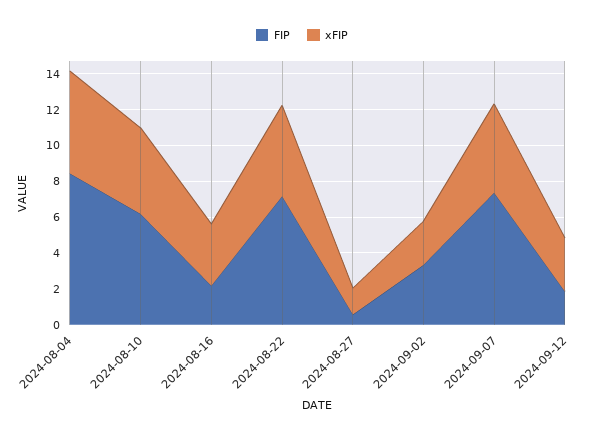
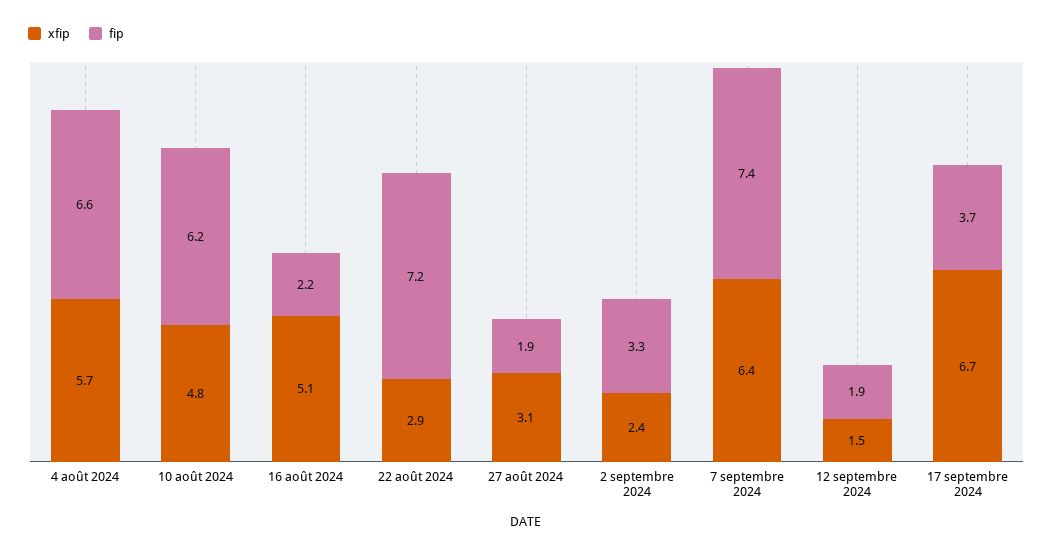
FIP, 2024-08-04: 8.5 -> 6.6
xFIP, 2024-08-16: 3.5 -> 5.1
xFIP, 2024-08-22: 5 -> 2.9
FIP, 2024-08-27: 0.5 -> 1.9
xFIP, 2024-08-27: 1.5 -> 3.1
xFIP, 2024-09-07: 5 -> 6.4
xFIP, 2024-09-12: 3 -> 1.5
xFIP, 17 septembre 2024: none -> 6.7
FIP, 17 septembre 2024: none -> 3.7

